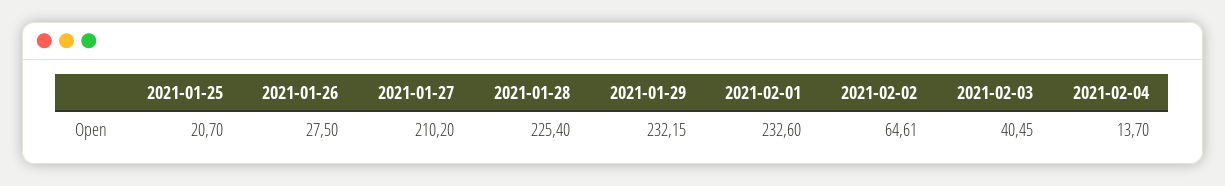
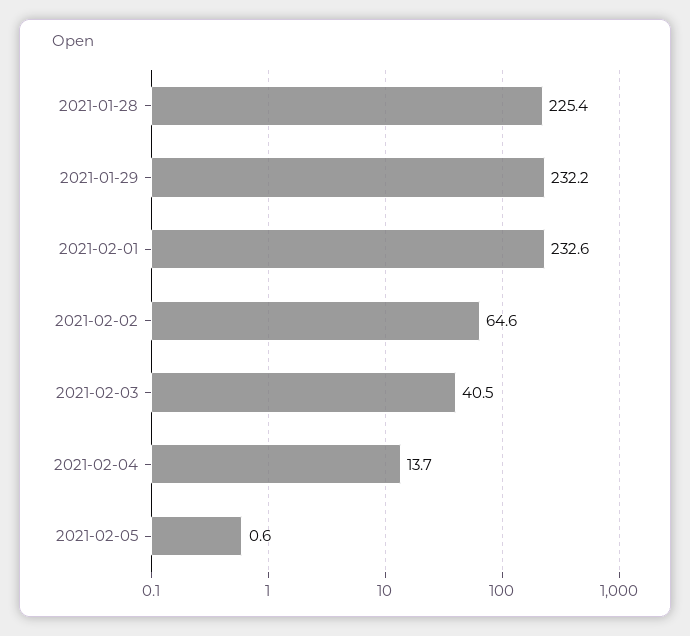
2021-01-25: 20.7 -> none
2021-01-26: 27.5 -> none
2021-01-27: 210.2 -> none
2021-02-05: none -> 0.6

